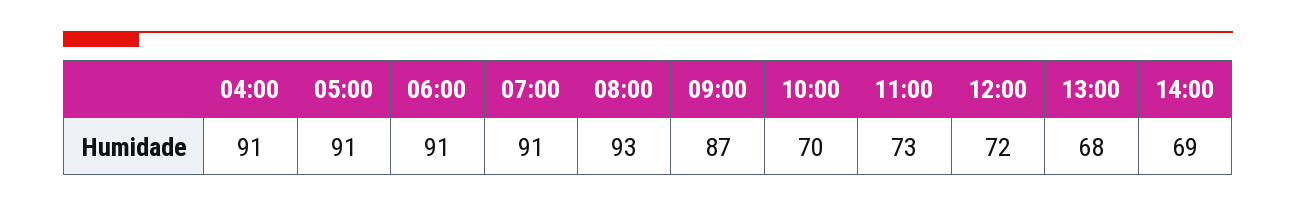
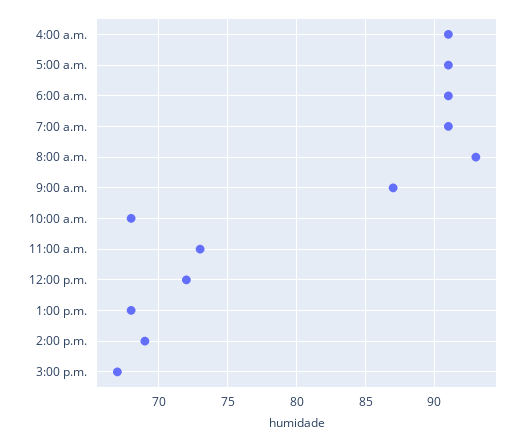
10:00: 70 -> 68
3:00 p.m.: none -> 67

